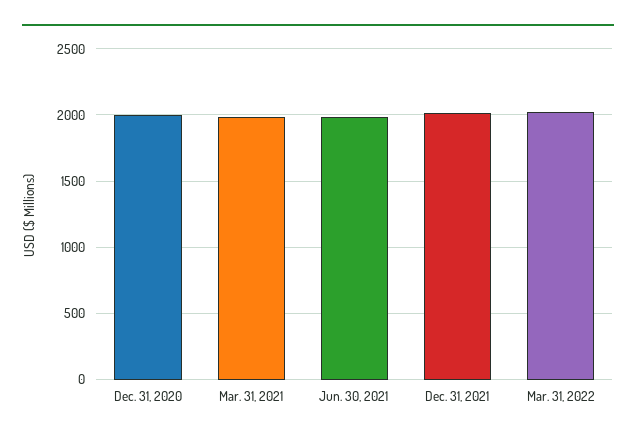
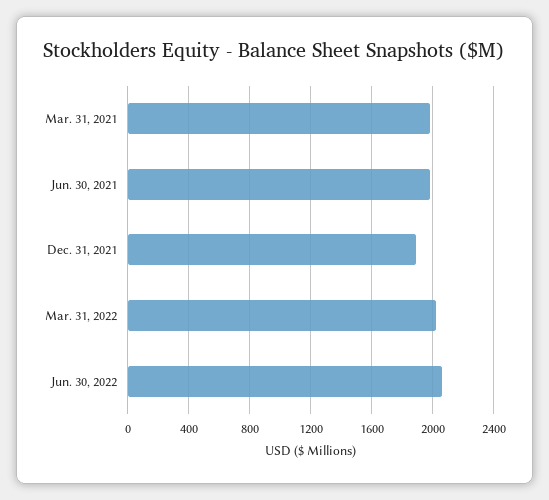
Dec. 31, 2020: 2000 -> none
Dec. 31, 2021: 2000 -> 1900
Jun. 30, 2022: none -> 2050

